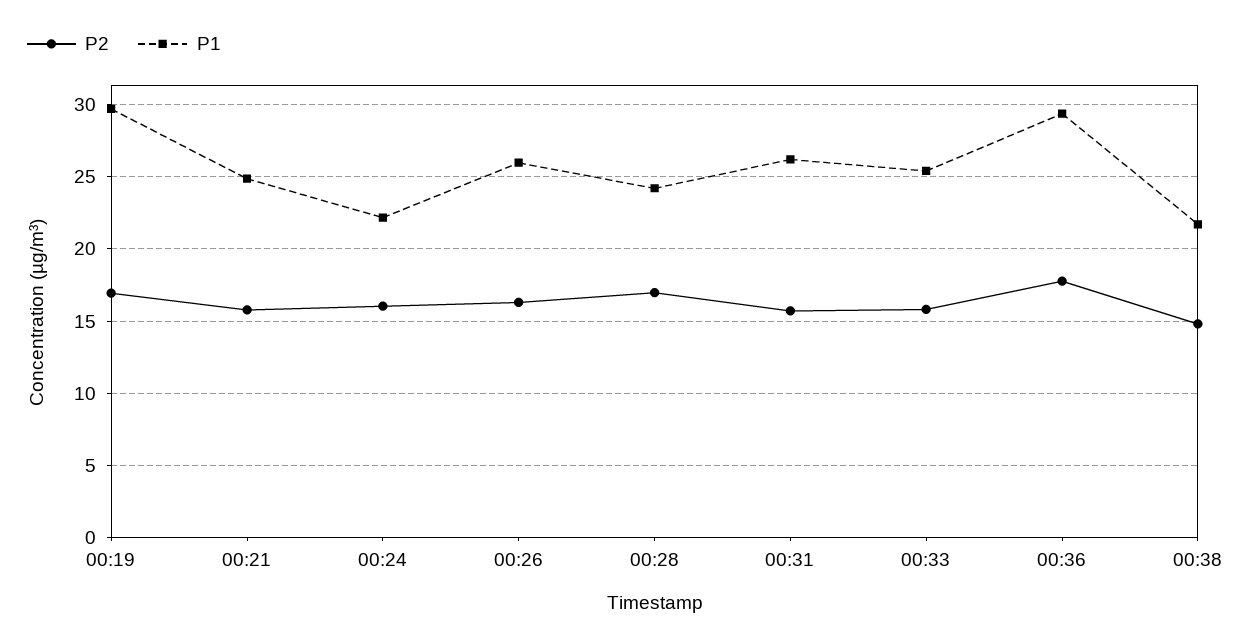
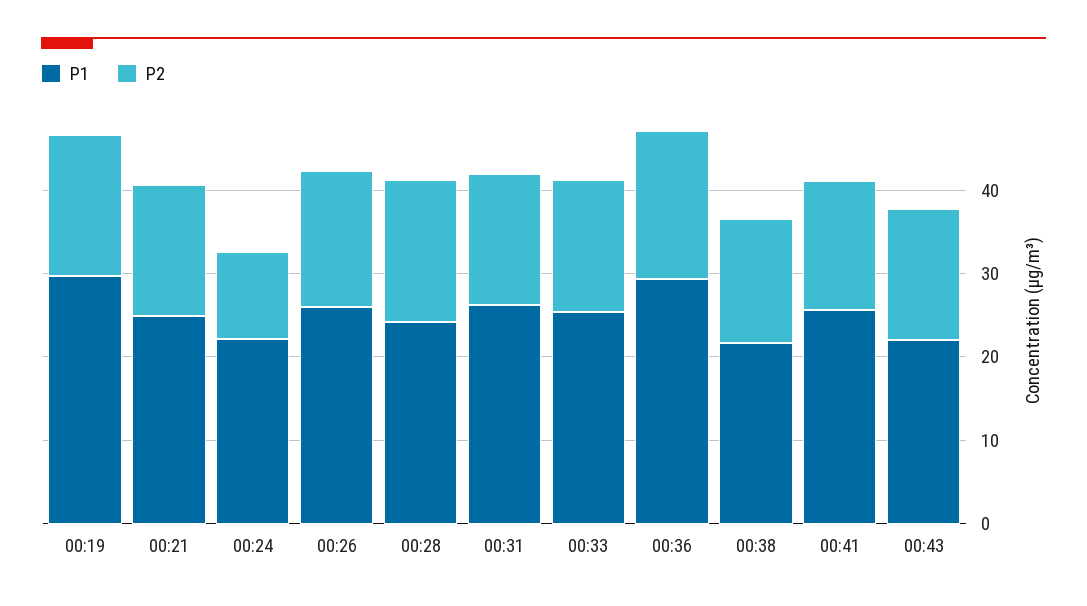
P2, 00:24: 16 -> 10
P1, 00:41: none -> 26
P2, 00:41: none -> 16
P1, 00:43: none -> 22
P2, 00:43: none -> 16

